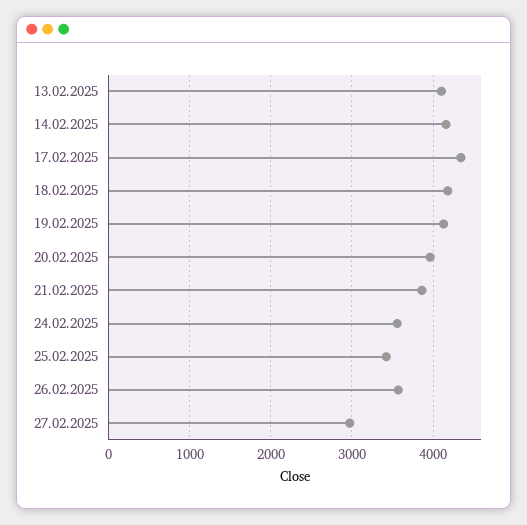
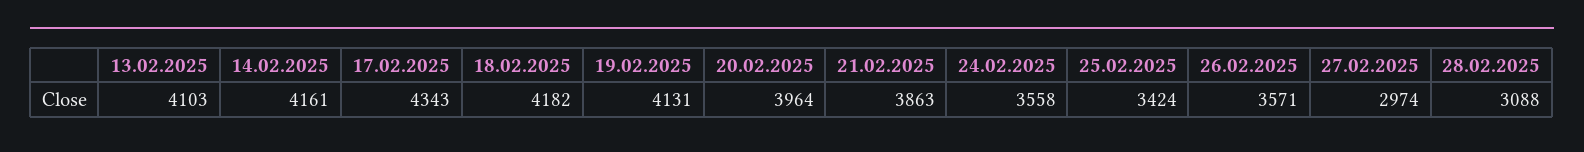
28.02.2025: none -> 3088

